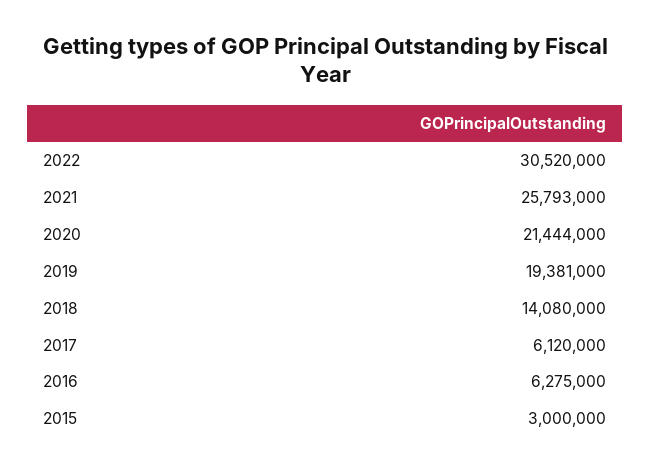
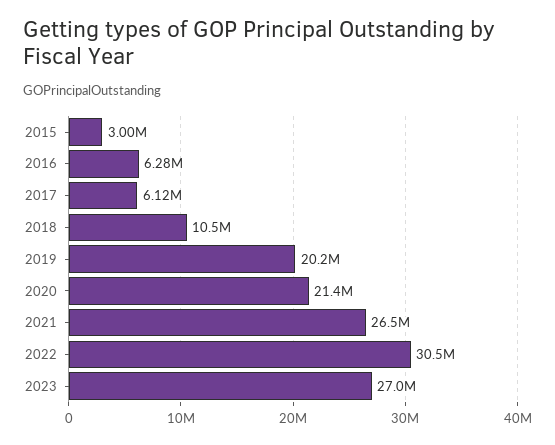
2021: 25793000 -> 26500000
2019: 19381000 -> 20200000
2018: 14080000 -> 10500000
2023: none -> 27000000

